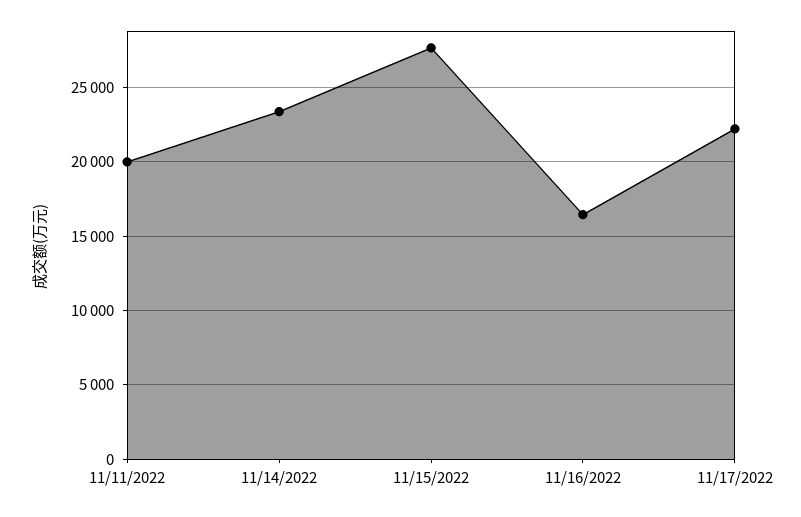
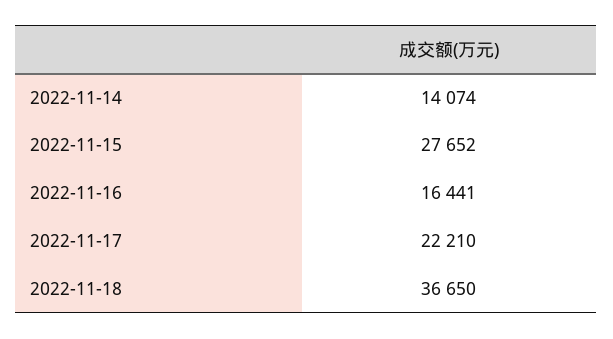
11/11/2022: 20000 -> none
11/14/2022: 23500 -> 14074
2022-11-18: none -> 36650

